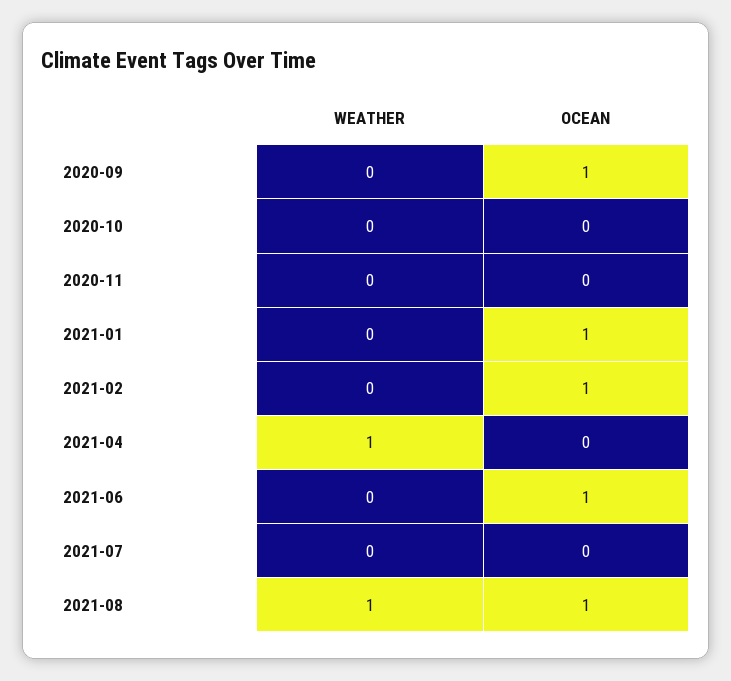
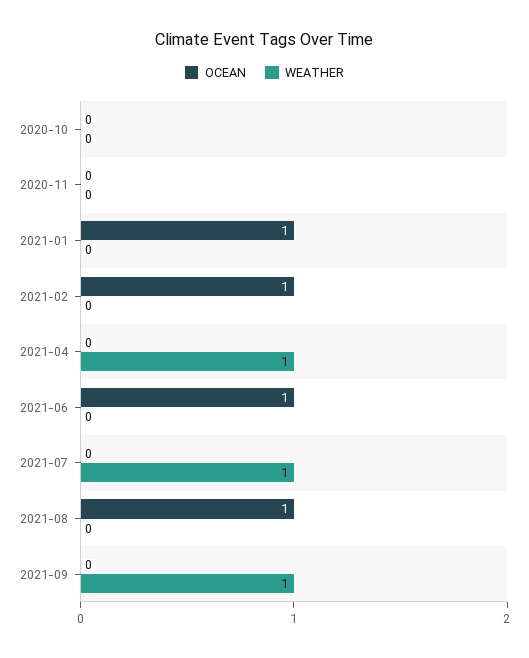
WEATHER, 2020-09: 0 -> none
OCEAN, 2020-09: 1 -> none
WEATHER, 2021-07: 0 -> 1
WEATHER, 2021-08: 1 -> 0
OCEAN, 2021-09: none -> 0
WEATHER, 2021-09: none -> 1

